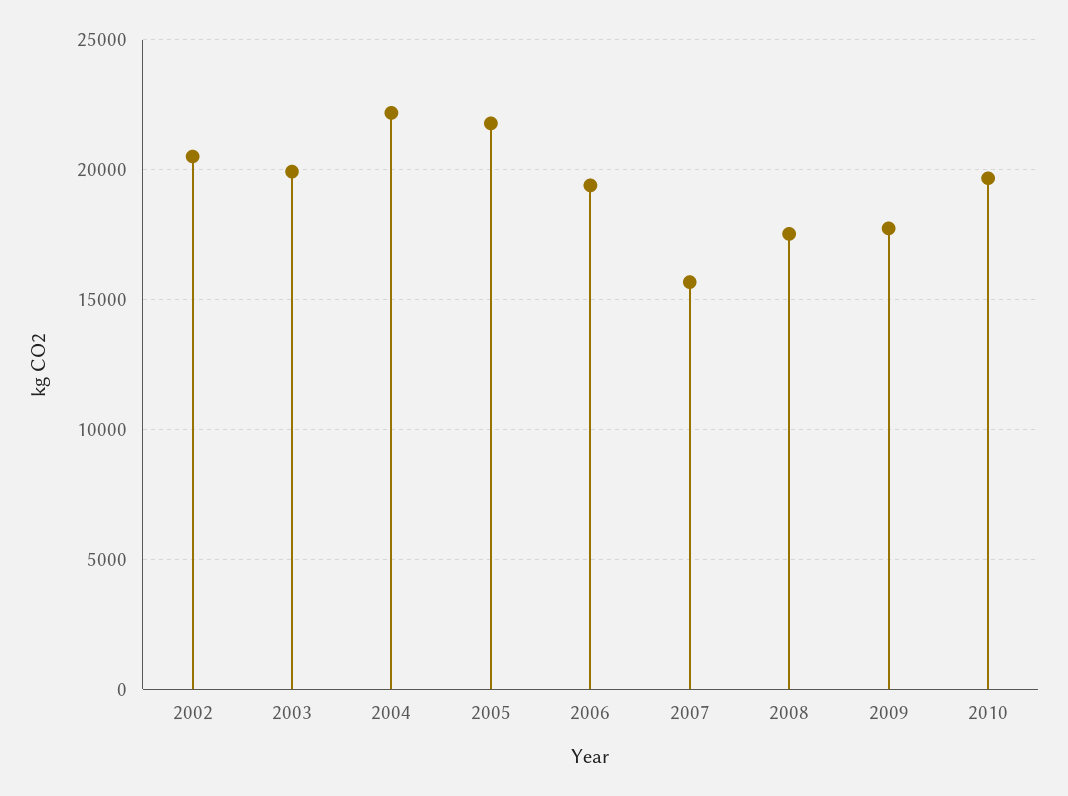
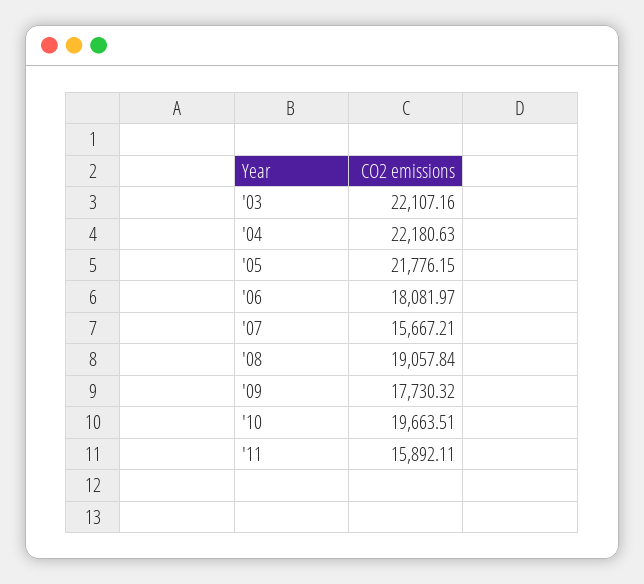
2002: 20500 -> none
2003: 20000 -> 22107.16
2006: 19500 -> 18081.97
2008: 17500 -> 19057.84
'11: none -> 15892.11

